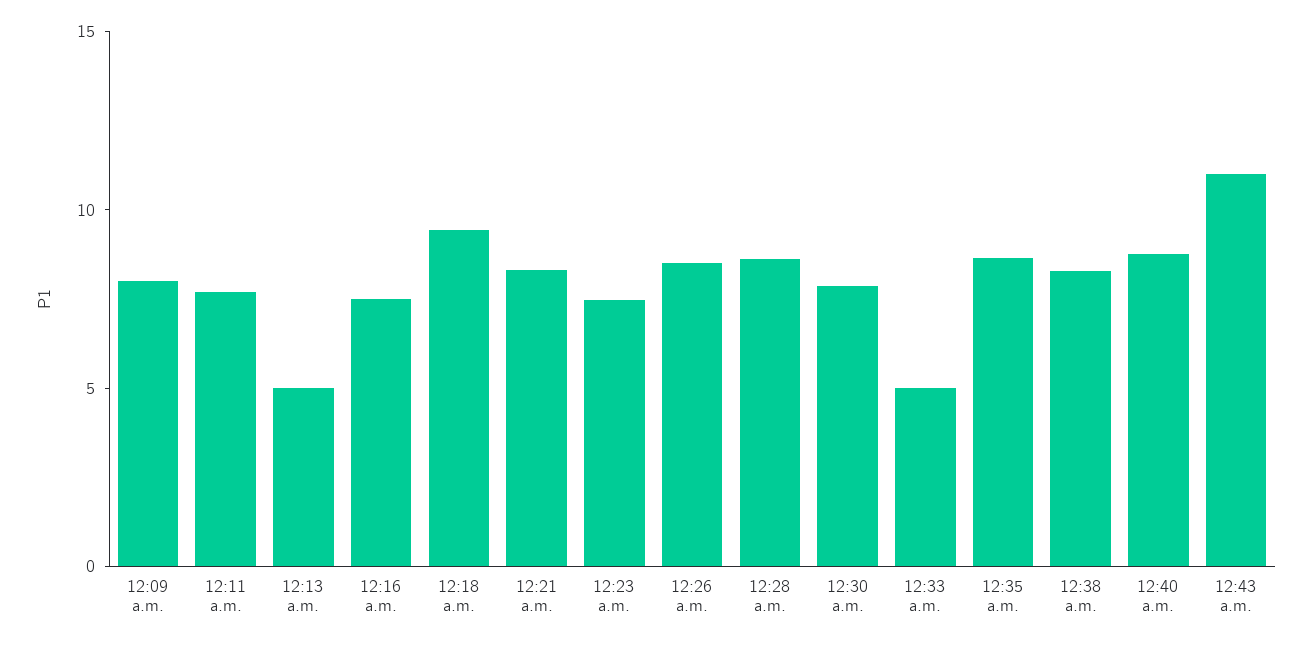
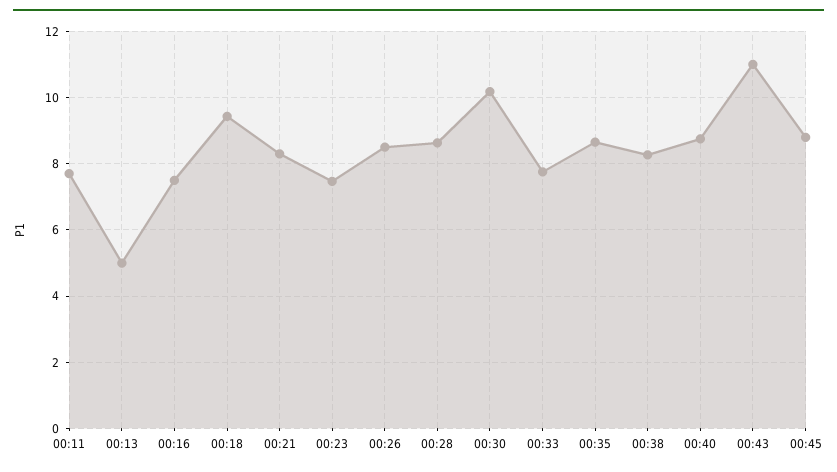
12:09 a.m.: 8 -> none
12:30 a.m.: 8 -> 10.2
12:33 a.m.: 5 -> 7.8
00:45: none -> 8.8

